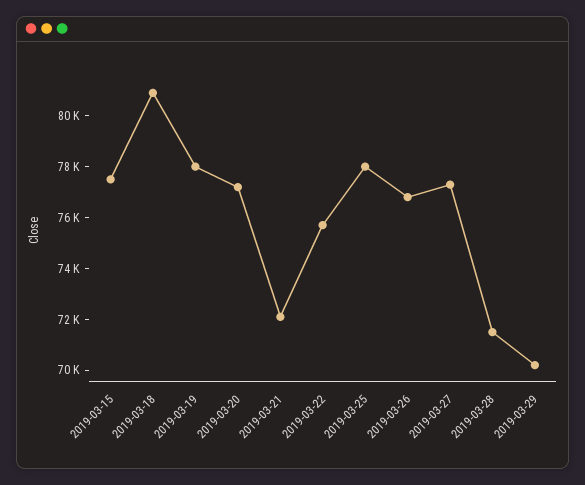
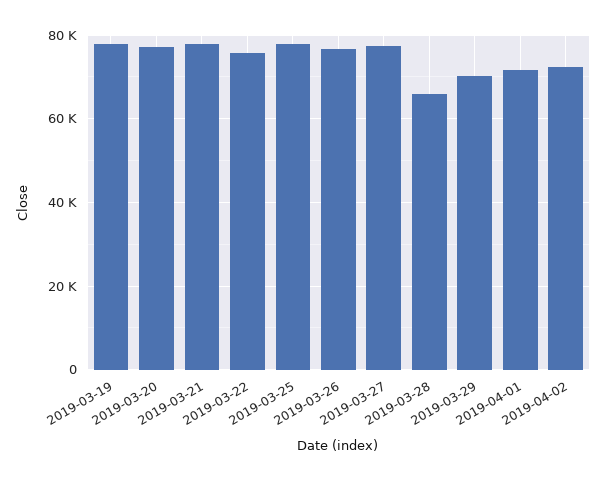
2019-03-15: 77500 -> none
2019-03-18: 81000 -> none
2019-03-21: 72000 -> 78000
2019-03-28: 71500 -> 66000
2019-04-01: none -> 72000
2019-04-02: none -> 72000

